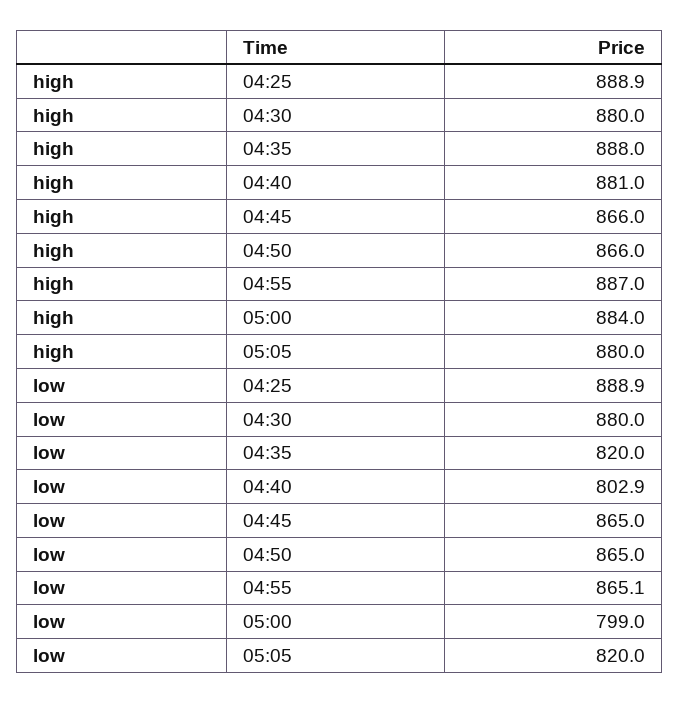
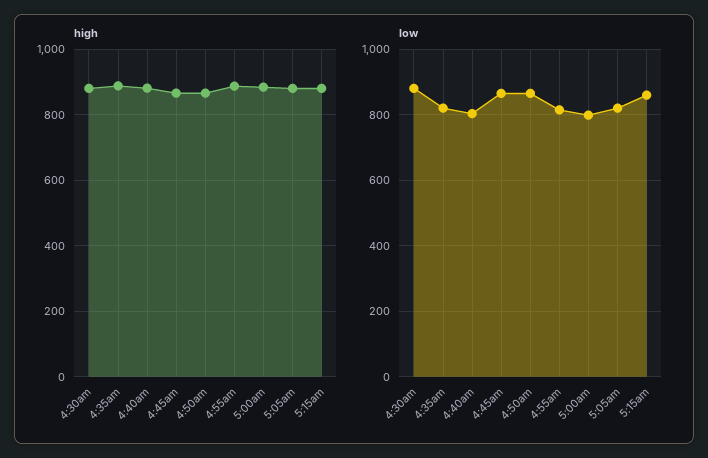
high, 04:25: 888.9 -> none
low, 04:25: 888.9 -> none
low, 04:55: 865.1 -> 820
high, 5:15am: none -> 880
low, 5:15am: none -> 860

